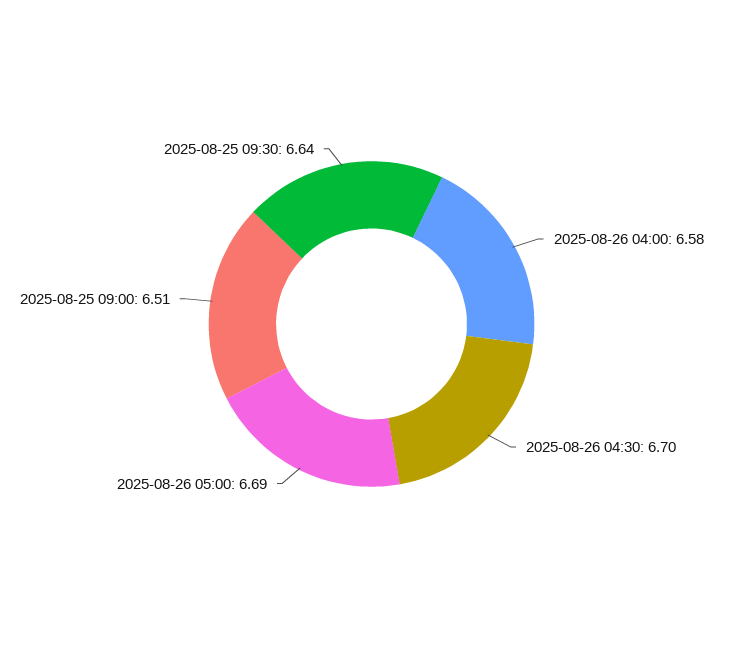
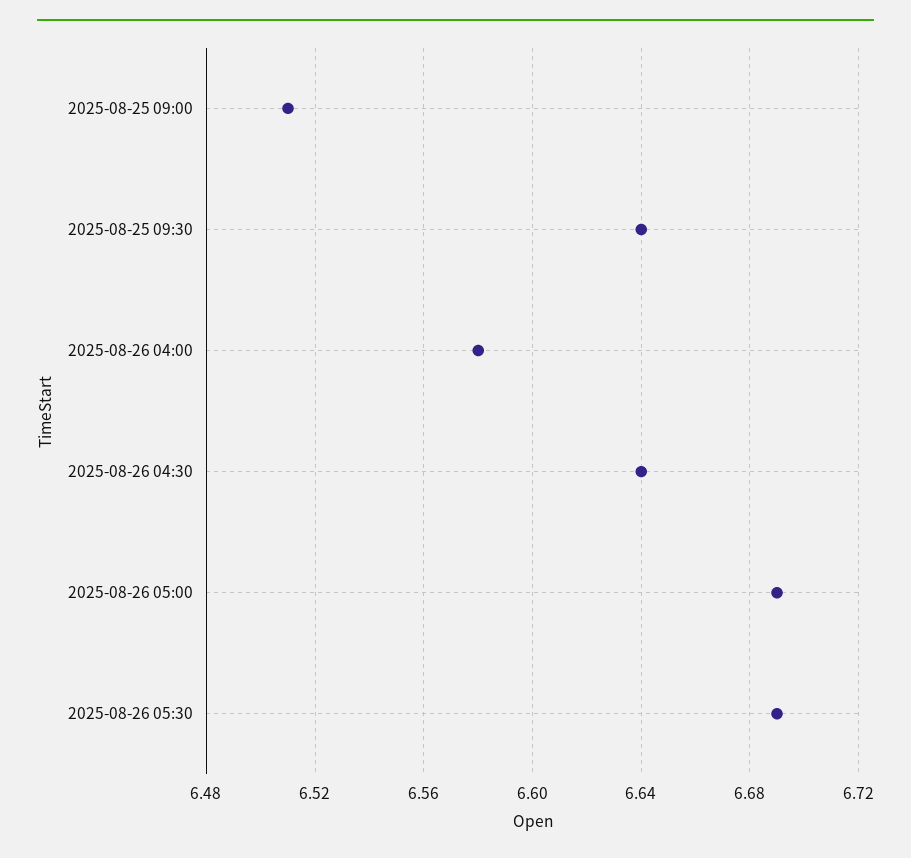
2025-08-26 04:30: 6.7 -> 6.64
2025-08-26 05:30: none -> 6.69

